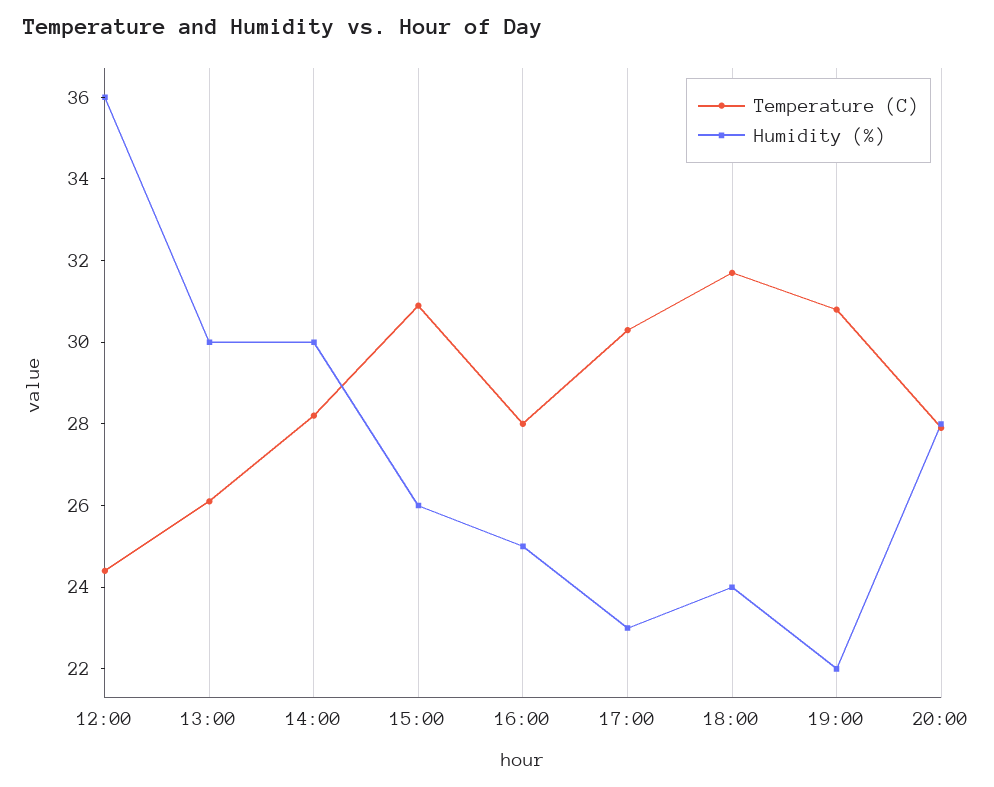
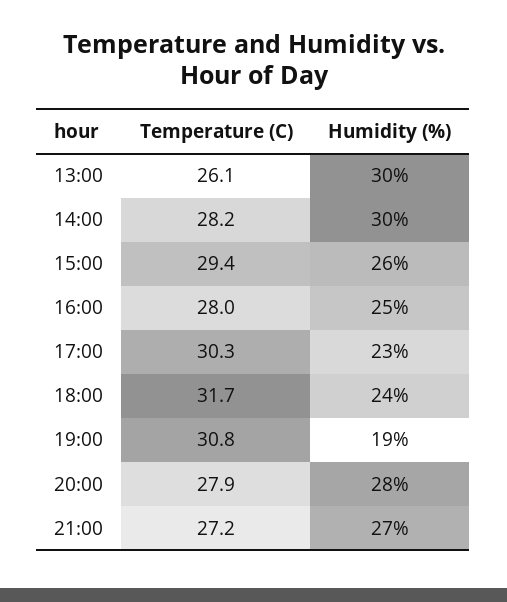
Temperature (C), 12:00: 24.5 -> none
Humidity (%), 12:00: 36 -> none
Temperature (C), 15:00: 31 -> 29.4
Humidity (%), 19:00: 22 -> 19
Temperature (C), 21:00: none -> 27.2
Humidity (%), 21:00: none -> 27

